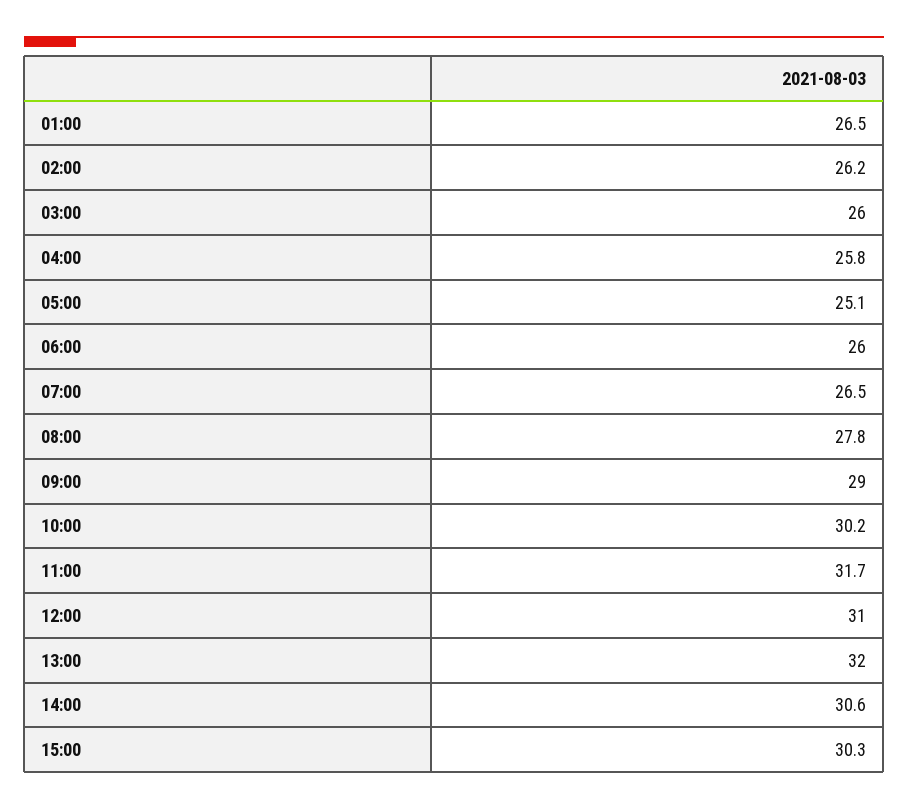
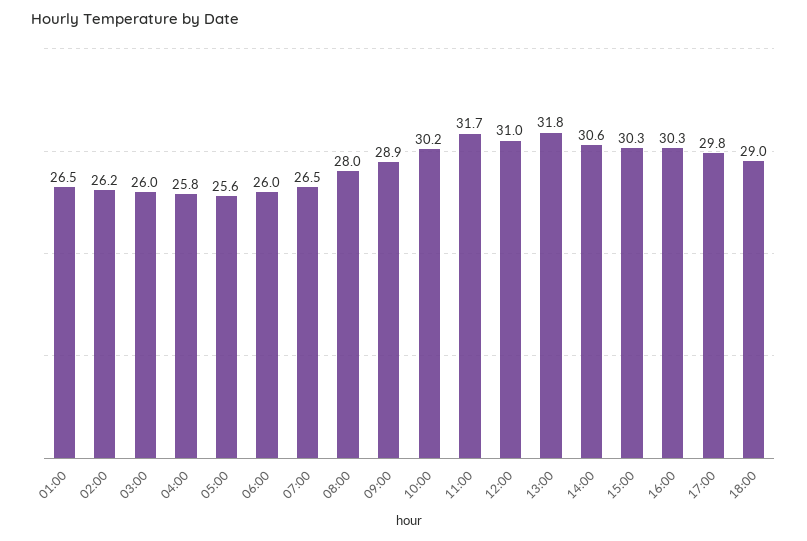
05:00: 25.1 -> 25.6
08:00: 27.8 -> 28
09:00: 29 -> 28.9
13:00: 32 -> 31.8
16:00: none -> 30.3
17:00: none -> 29.8
18:00: none -> 29

